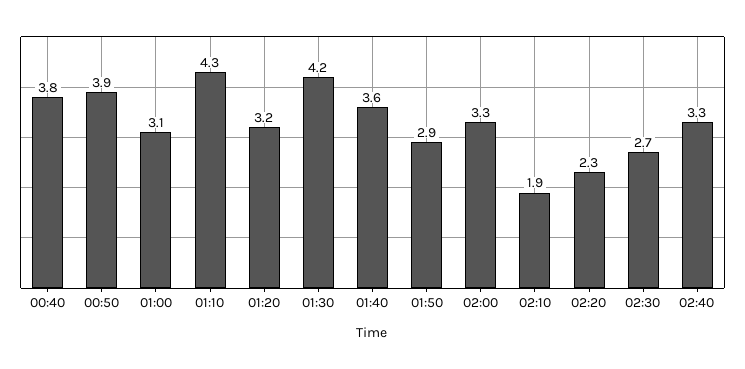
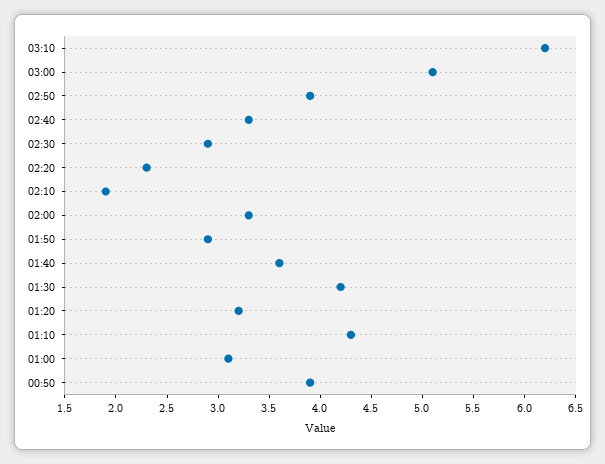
00:40: 3.8 -> none
02:30: 2.7 -> 2.9
03:10: none -> 6.2
03:00: none -> 5.1
02:50: none -> 3.9

